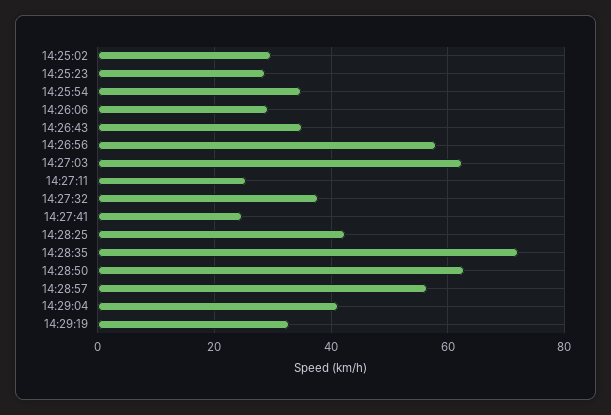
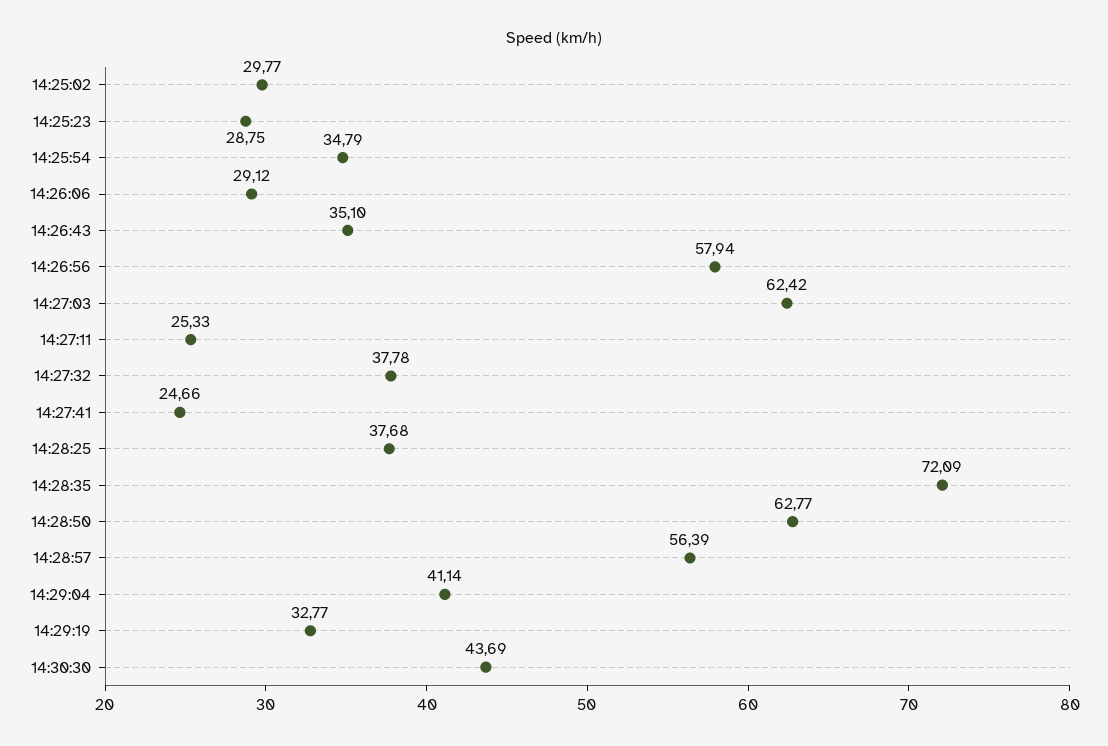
14:28:25: 42 -> 37.68
14:30:30: none -> 43.69

